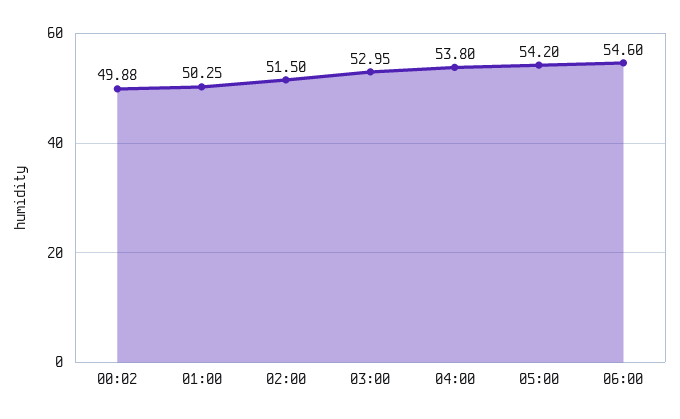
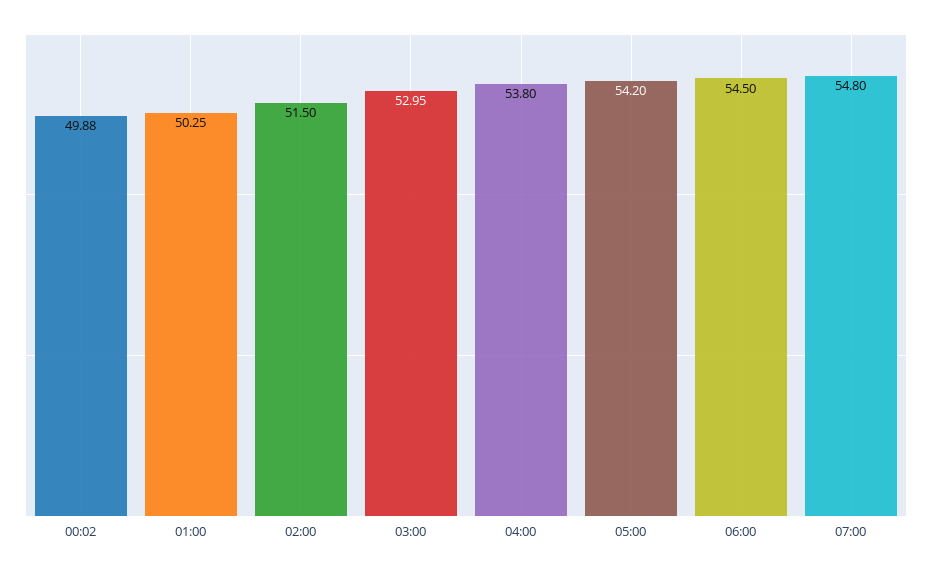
06:00: 54.6 -> 54.5
07:00: none -> 54.8

